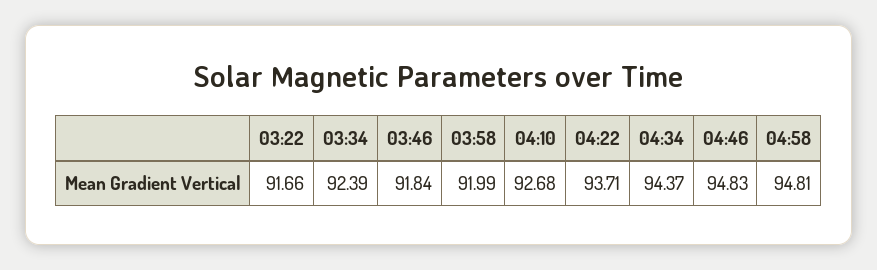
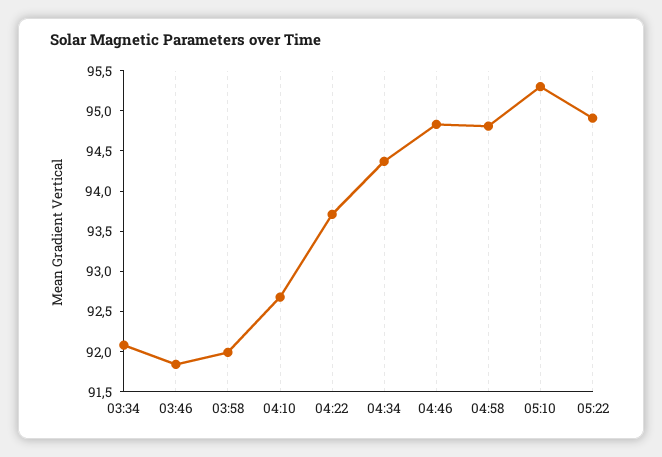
03:22: 91.66 -> none
03:34: 92.39 -> 92.1
05:10: none -> 95.3
05:22: none -> 94.9

